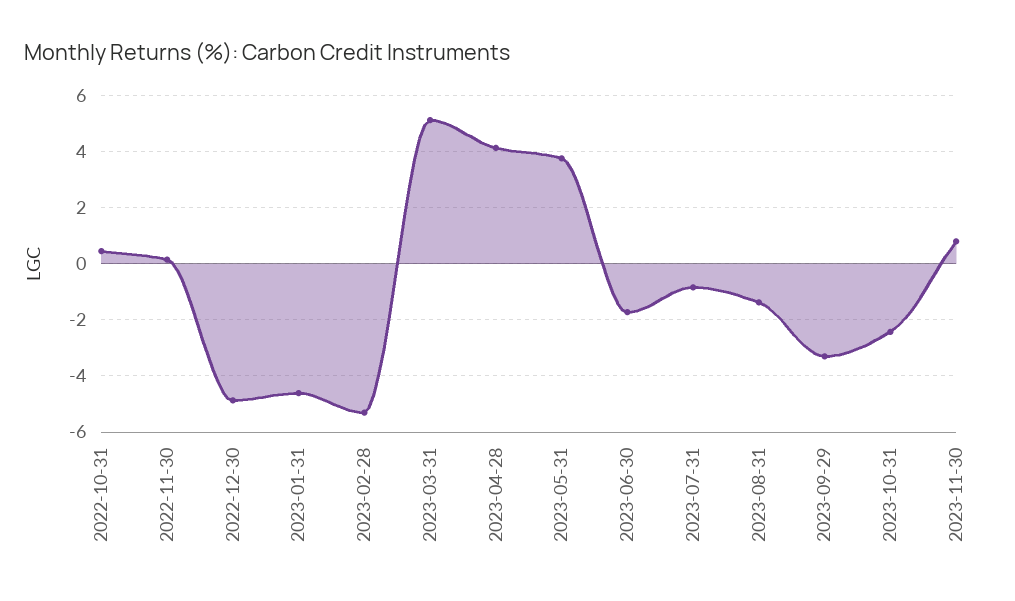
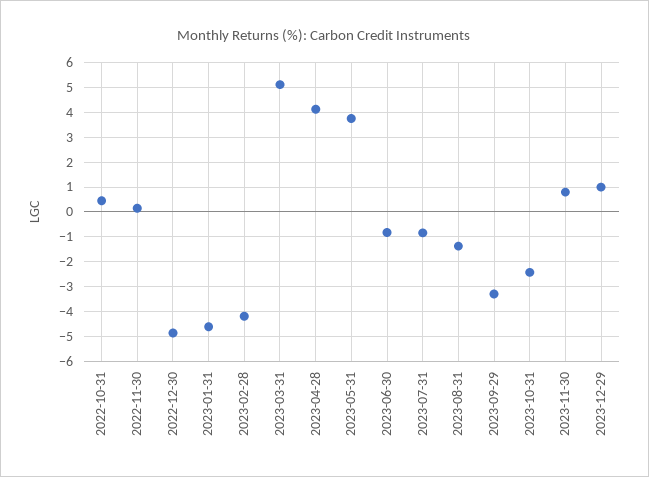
2023-02-28: -5.25 -> -4.25
2023-06-30: -1.75 -> -0.75
2023-12-29: none -> 1

